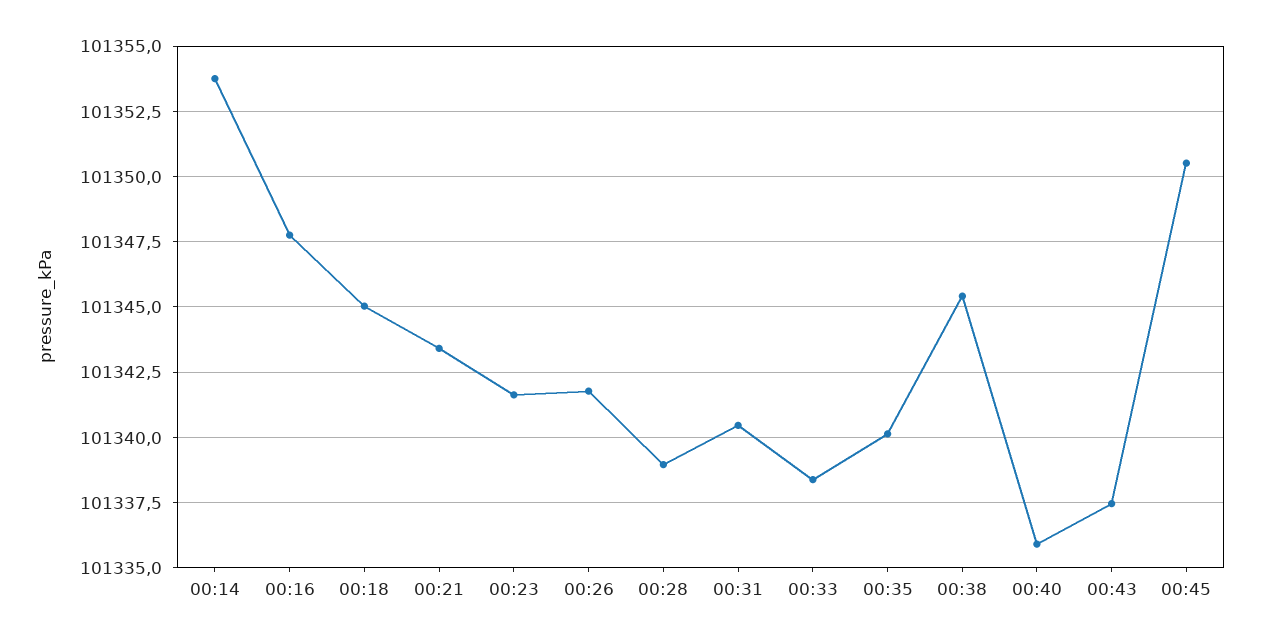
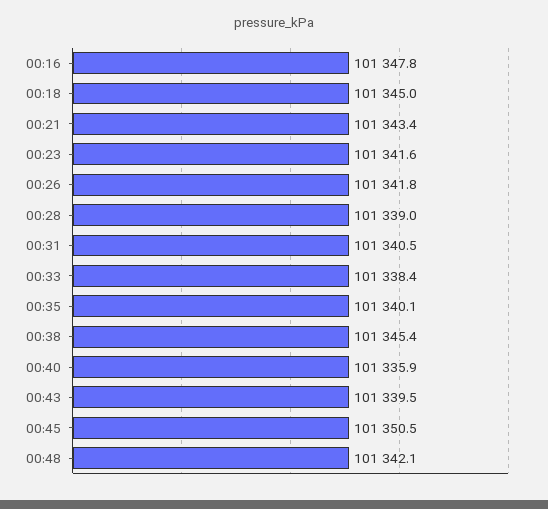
00:14: 101353.75 -> none
00:43: 101337.5 -> 101339.5
00:48: none -> 101342.1

